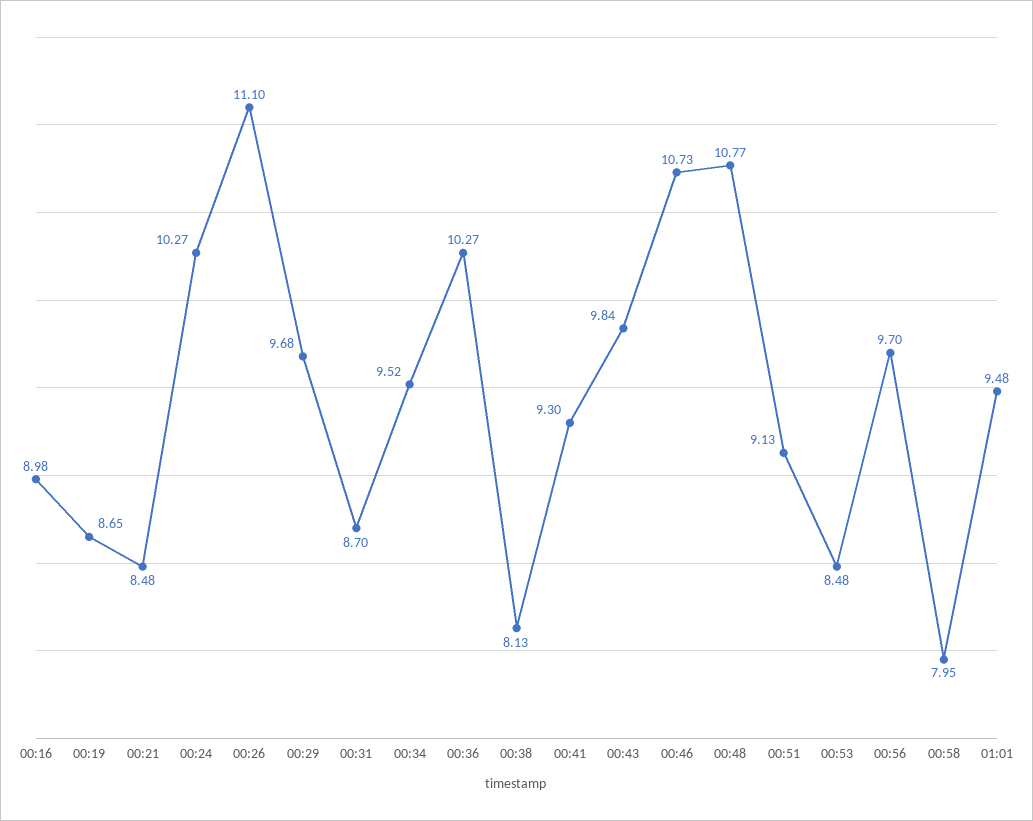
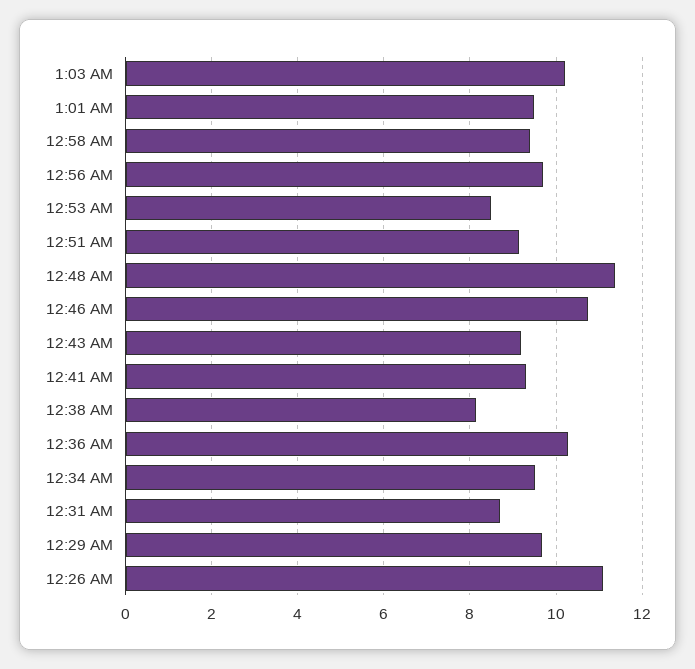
00:16: 8.98 -> none
00:19: 8.65 -> none
00:21: 8.48 -> none
00:24: 10.27 -> none
00:43: 9.84 -> 9.2
00:48: 10.77 -> 11.4
00:58: 7.95 -> 9.4
1:03 AM: none -> 10.2

